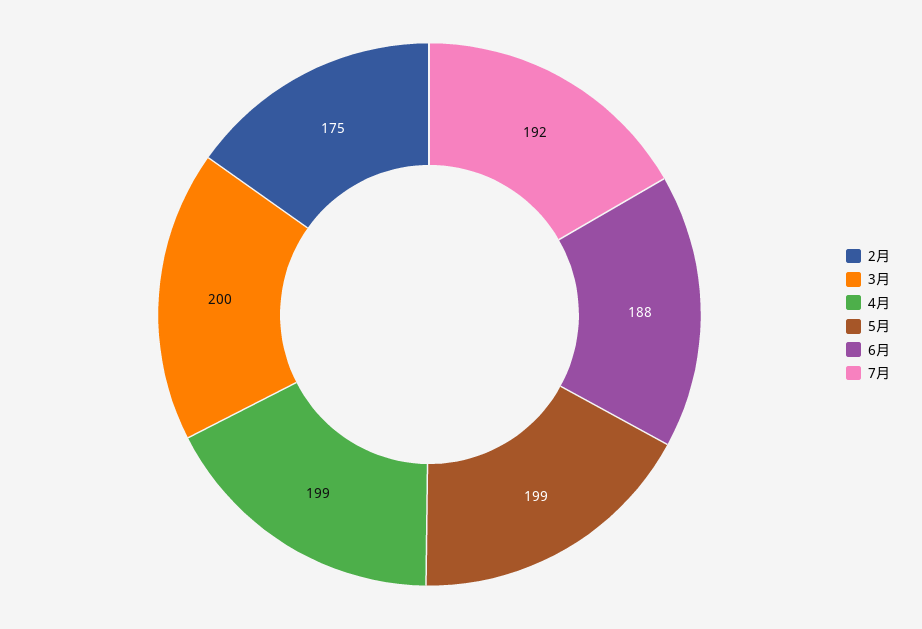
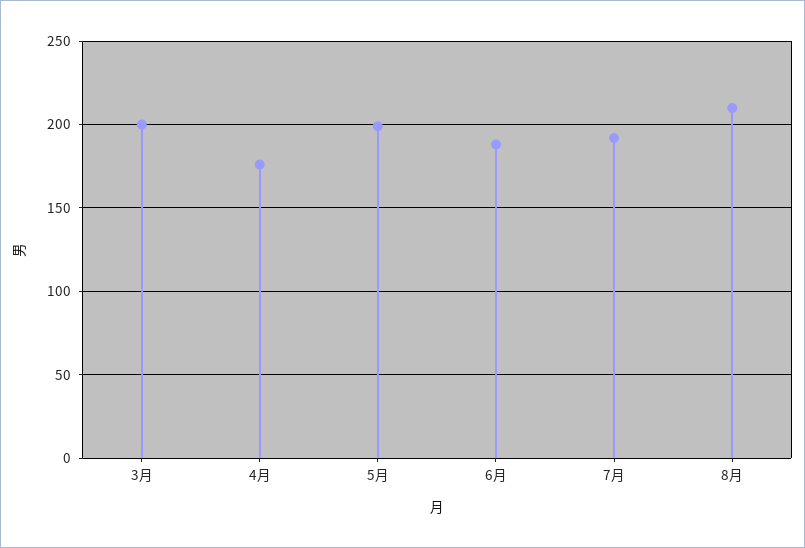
2月: 175 -> none
4月: 199 -> 175
8月: none -> 210

